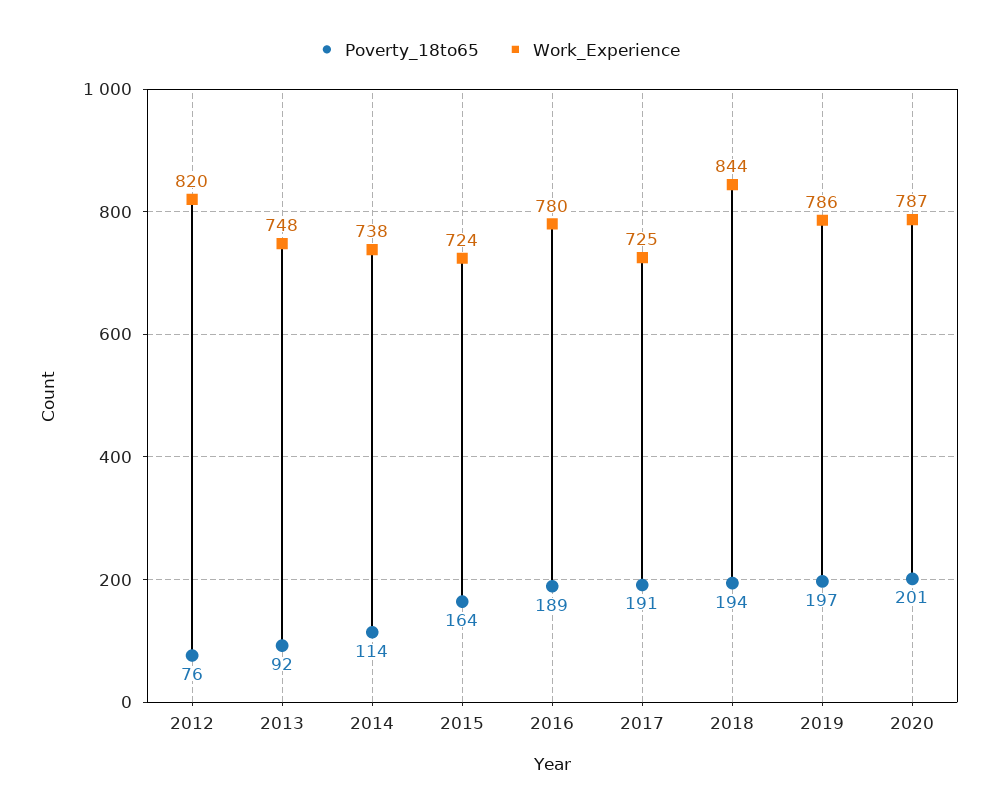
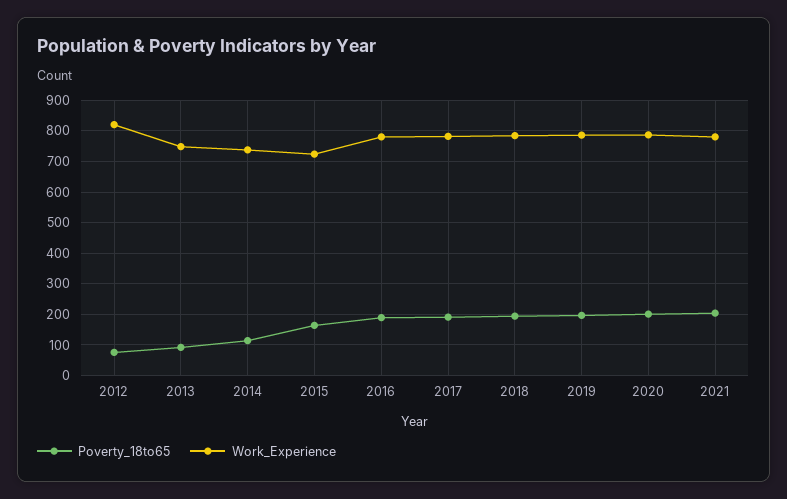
Work_Experience, 2017: 725 -> 780
Work_Experience, 2018: 844 -> 780
Poverty_18to65, 2021: none -> 200
Work_Experience, 2021: none -> 780

